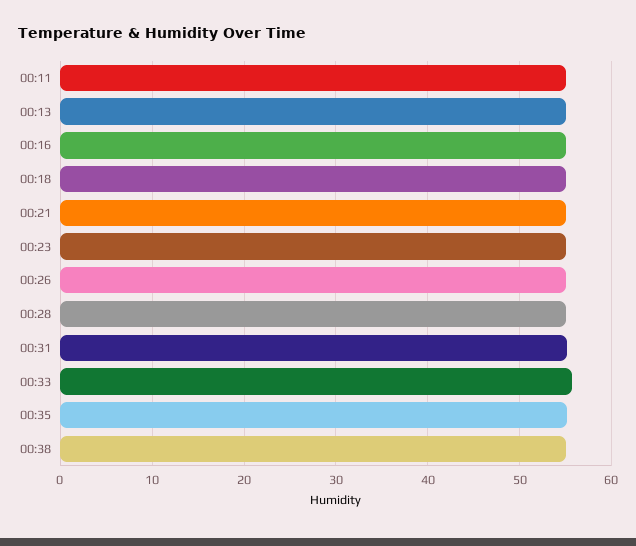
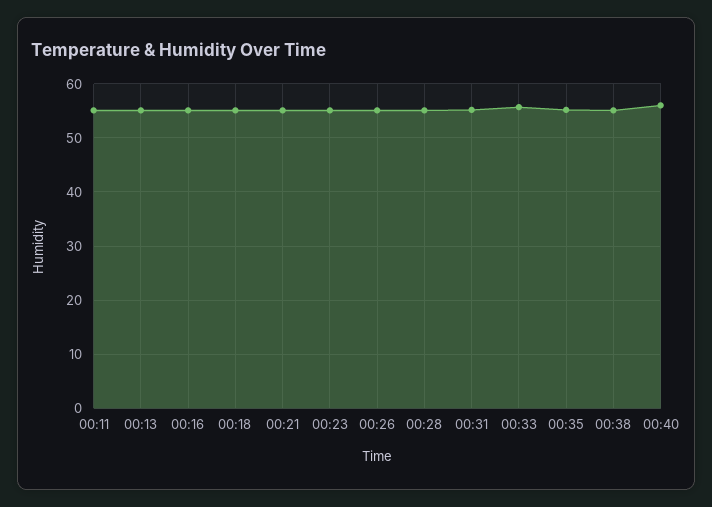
00:40: none -> 56

